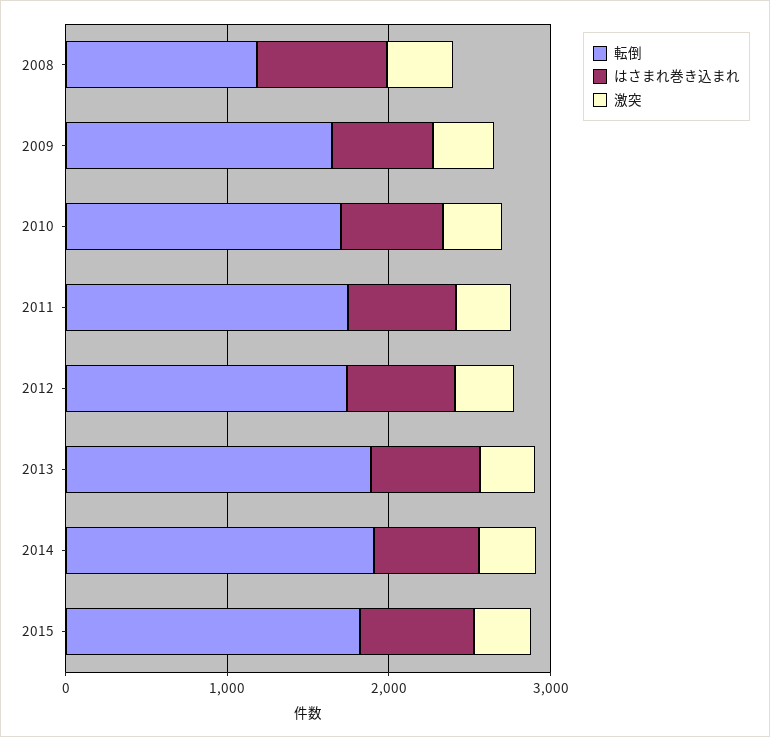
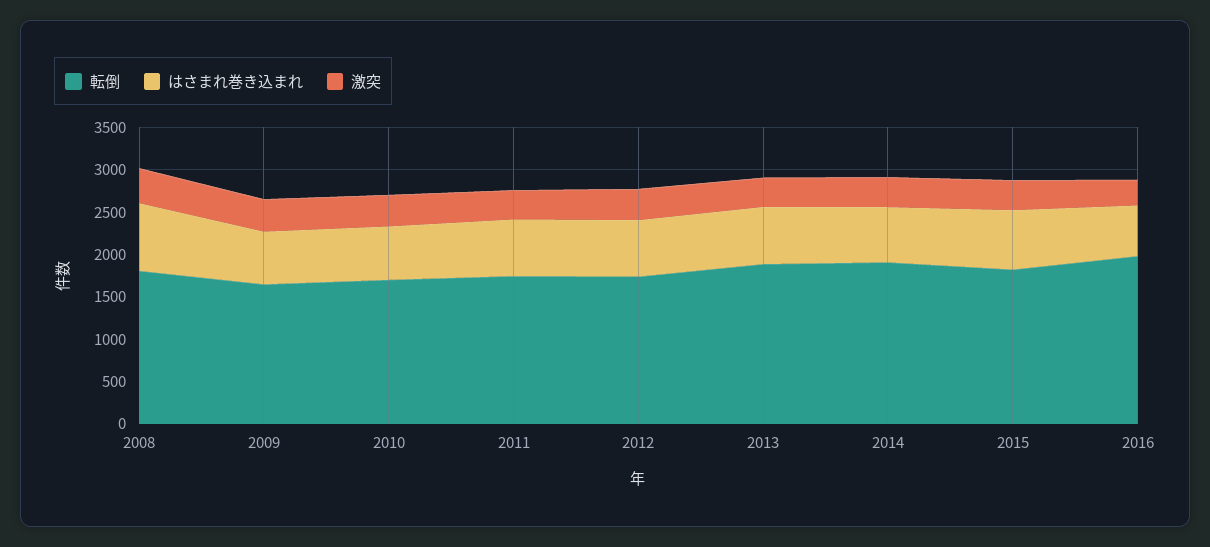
転倒, 2008: 1200 -> 1800
転倒, 2016: none -> 2000
はさまれ巻き込まれ, 2016: none -> 600
激突, 2016: none -> 300

